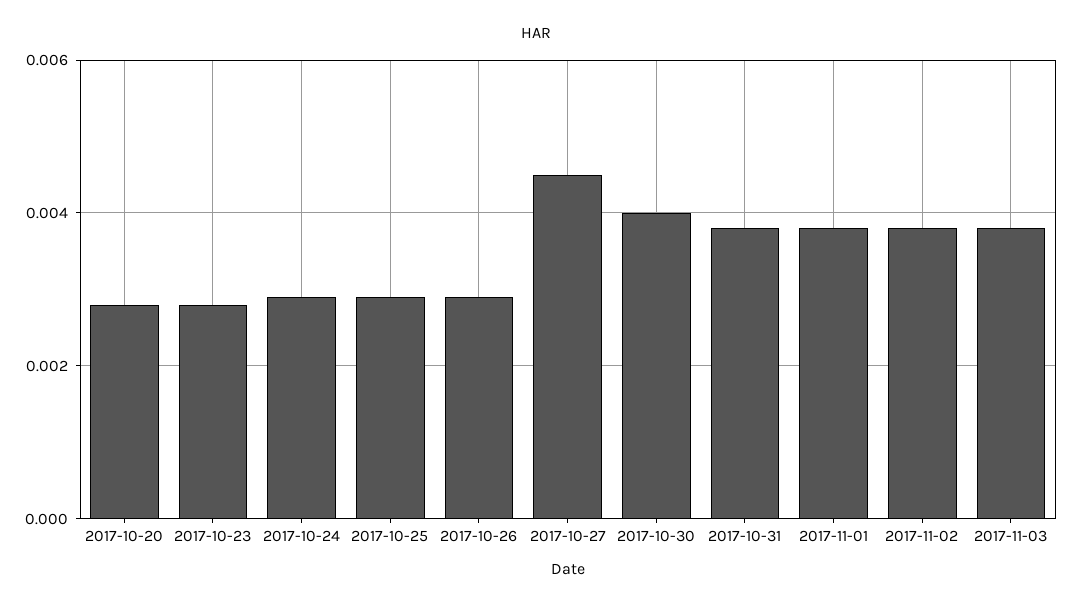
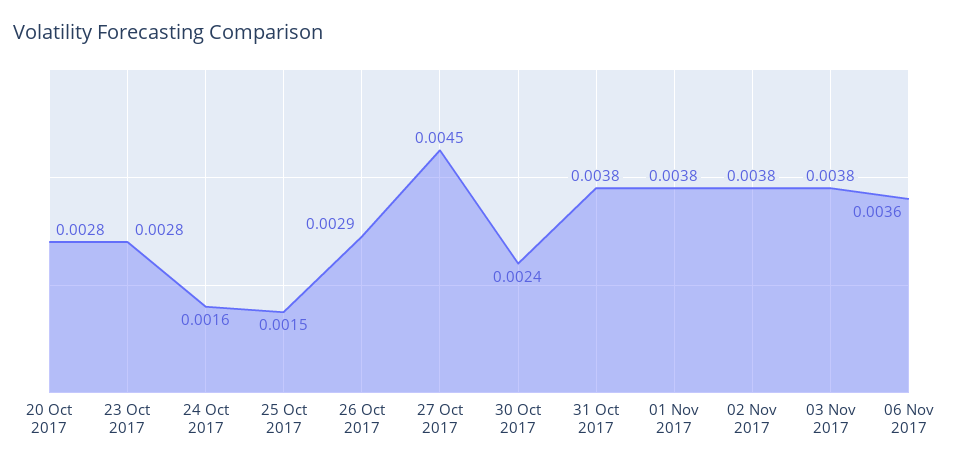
2017-10-24: 0.003 -> 0.0016
2017-10-25: 0.003 -> 0.0015
2017-10-30: 0.004 -> 0.0024
06 Nov 2017: none -> 0.0036

